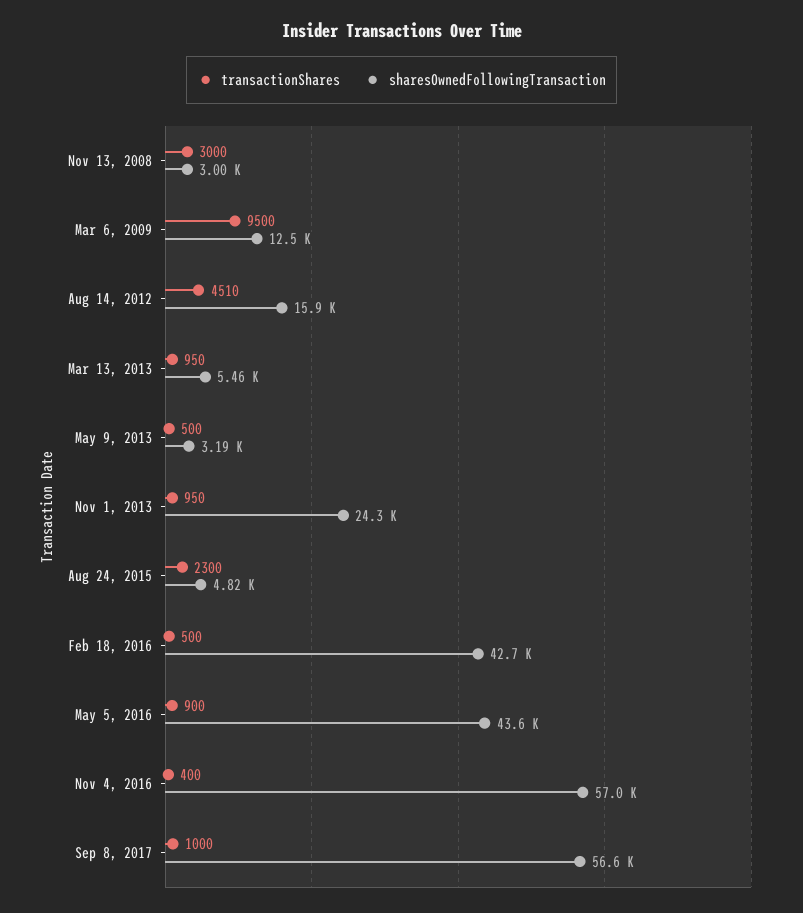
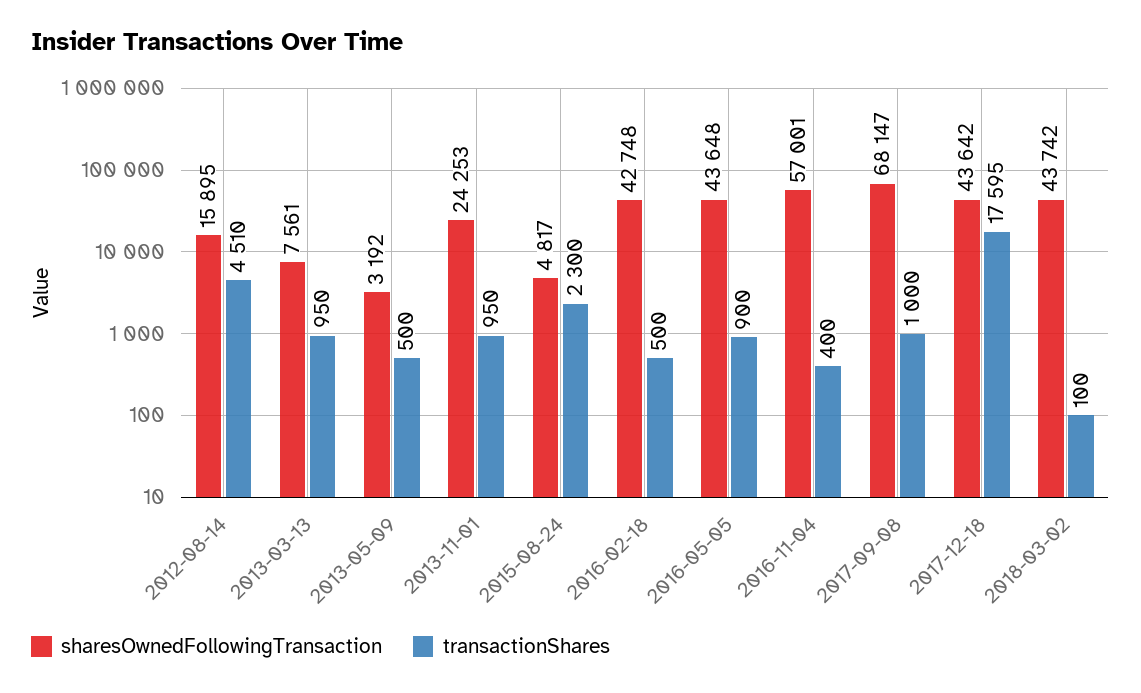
transactionShares, Nov 13, 2008: 3000 -> none
sharesOwnedFollowingTransaction, Nov 13, 2008: 3000 -> none
transactionShares, Mar 6, 2009: 9500 -> none
sharesOwnedFollowingTransaction, Mar 6, 2009: 12500 -> none
sharesOwnedFollowingTransaction, Mar 13, 2013: 5460 -> 7561
sharesOwnedFollowingTransaction, Sep 8, 2017: 56600 -> 68147
sharesOwnedFollowingTransaction, 2017-12-18: none -> 43642
transactionShares, 2017-12-18: none -> 17595
sharesOwnedFollowingTransaction, 2018-03-02: none -> 43742
transactionShares, 2018-03-02: none -> 100

